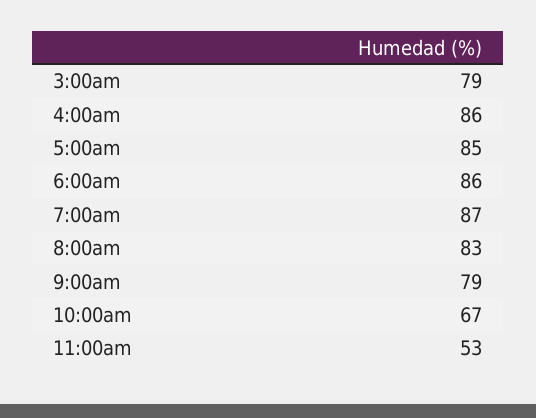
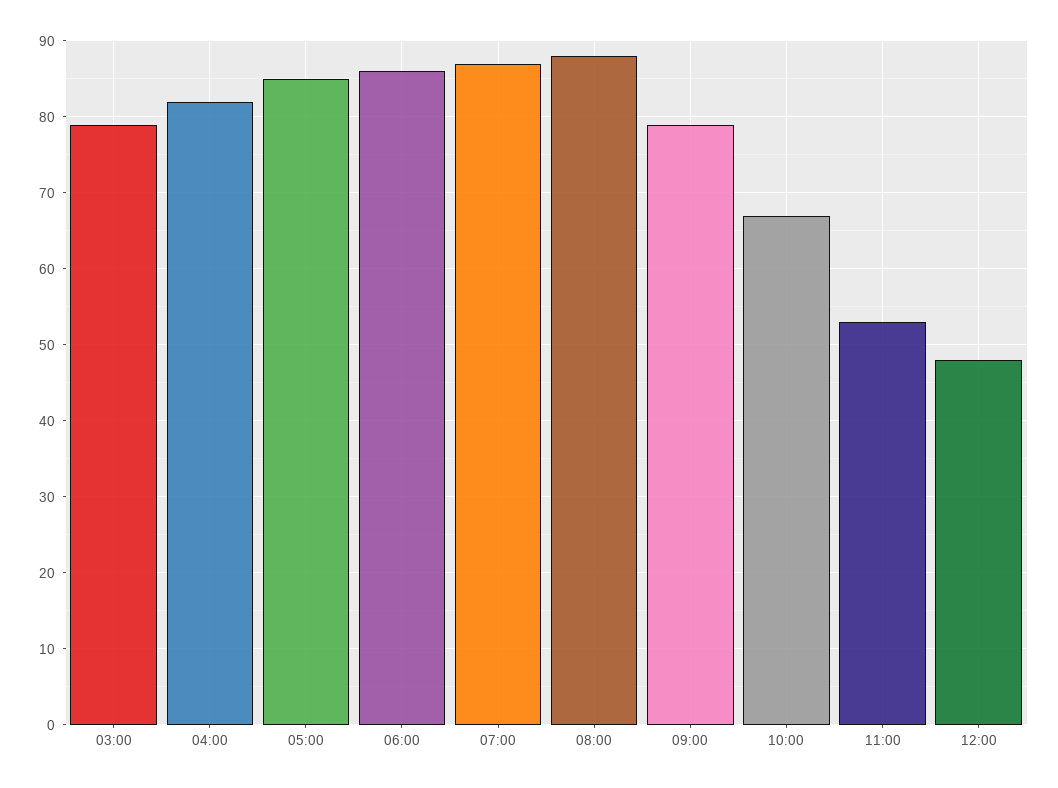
4:00am: 86 -> 82
8:00am: 83 -> 88
12:00: none -> 48

